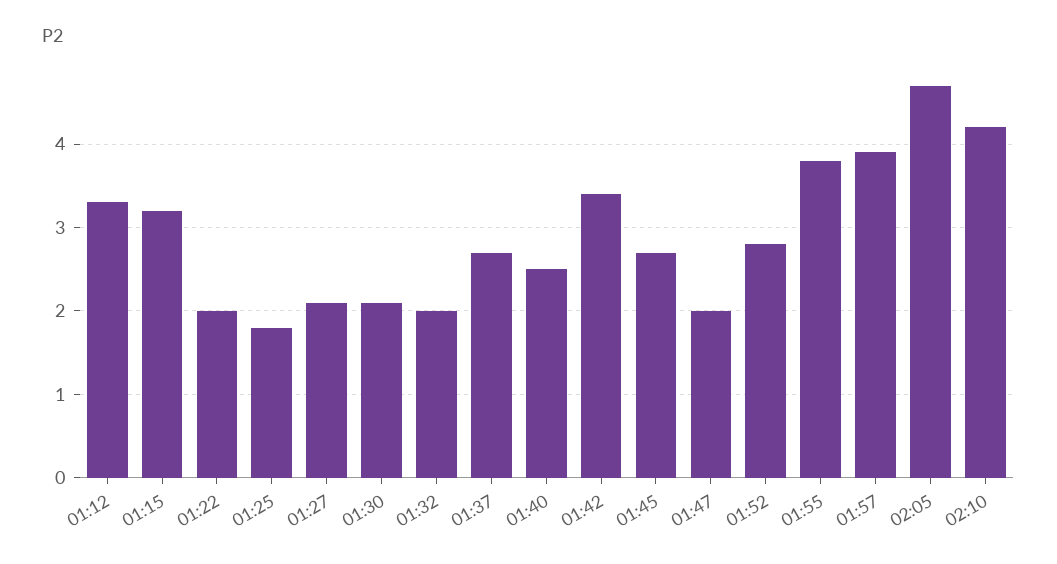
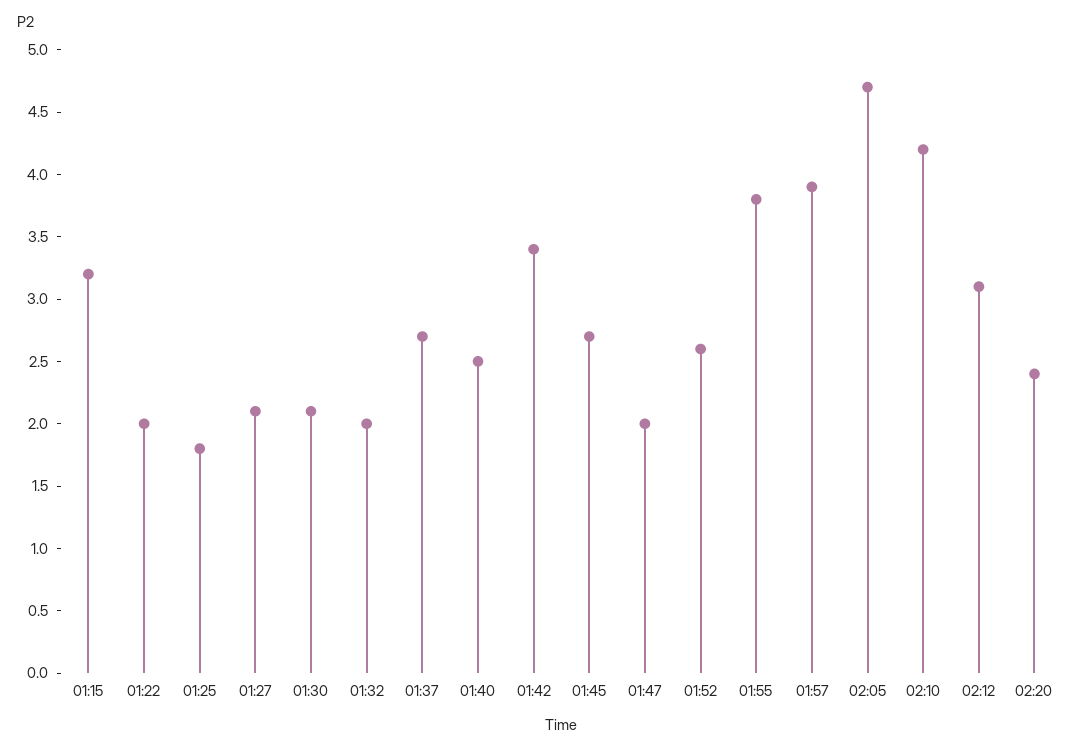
01:12: 3.3 -> none
01:52: 2.8 -> 2.6
02:12: none -> 3.1
02:20: none -> 2.4

